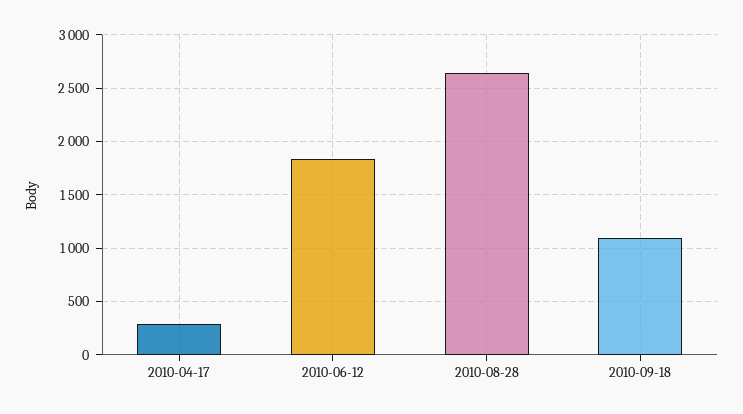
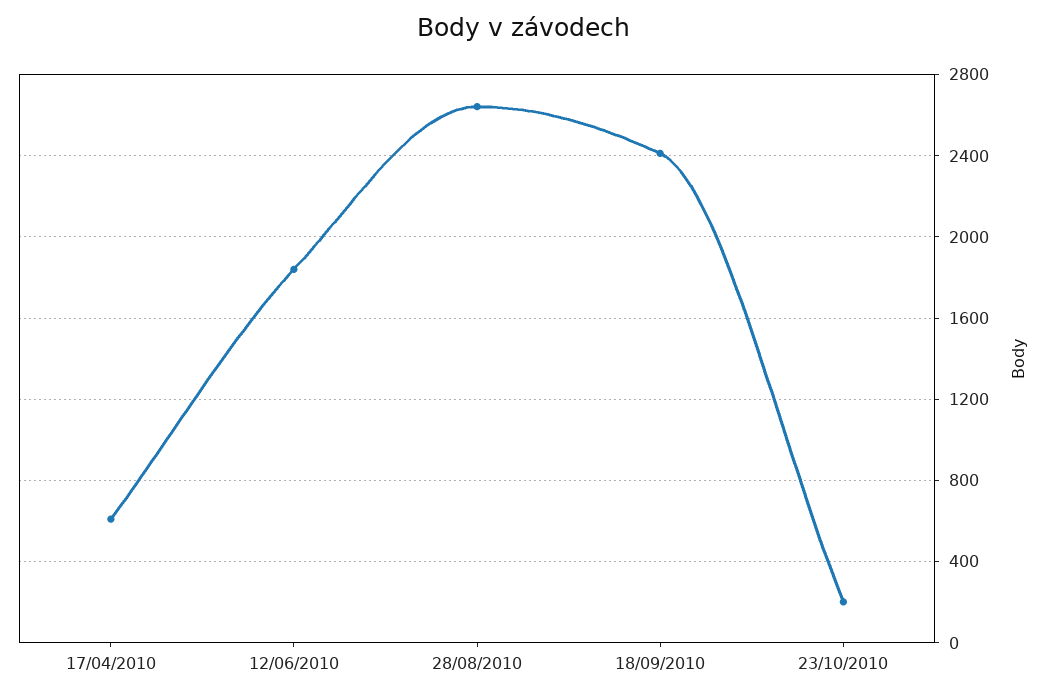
2010-04-17: 300 -> 600
2010-09-18: 1100 -> 2400
23/10/2010: none -> 200

